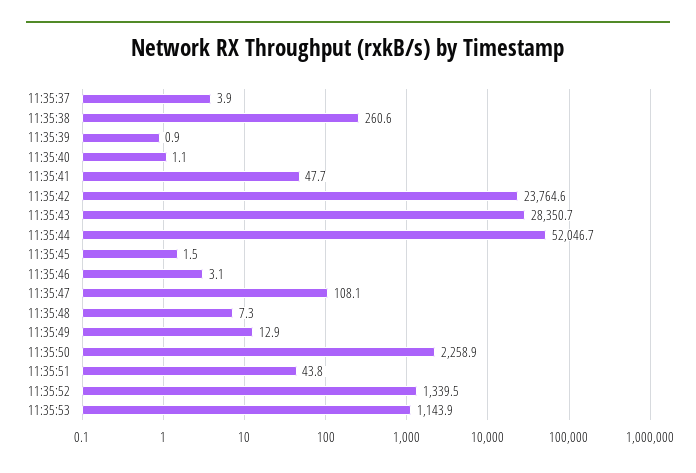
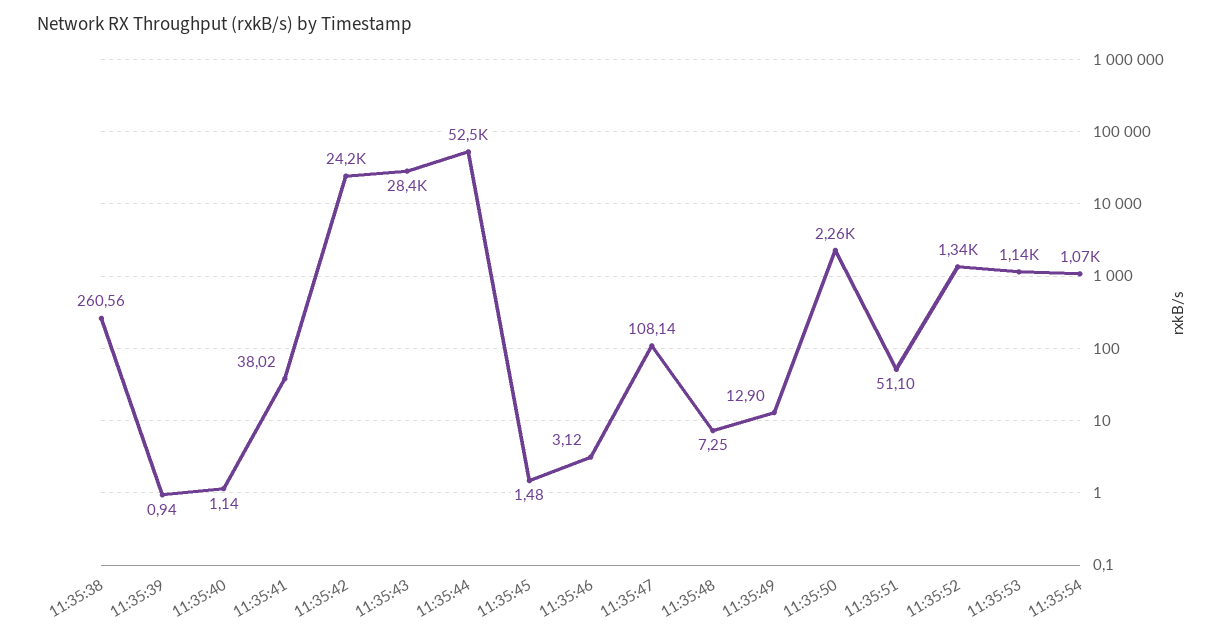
11:35:37: 3.9 -> none
11:35:41: 47.7 -> 38.02
11:35:42: 23764.6 -> 24200
11:35:44: 52046.7 -> 52500
11:35:51: 43.8 -> 51.1
11:35:54: none -> 1070

